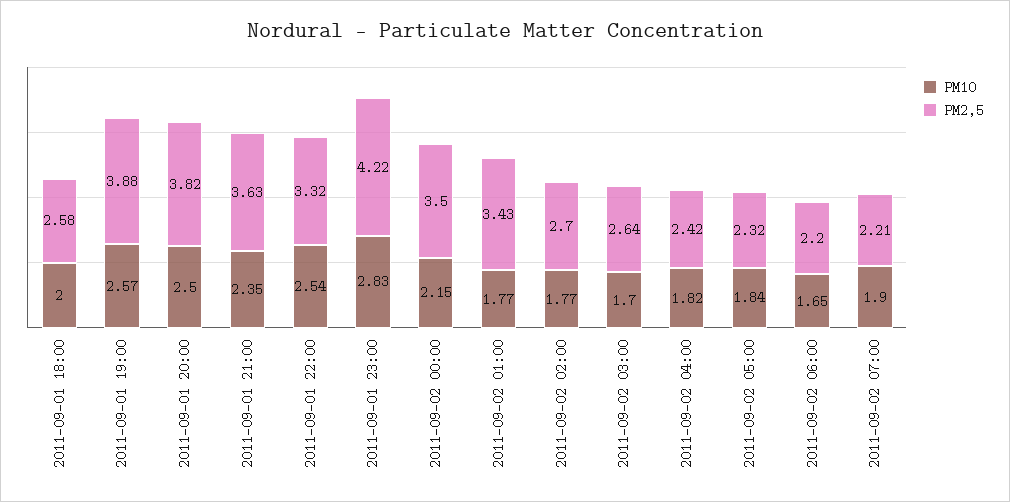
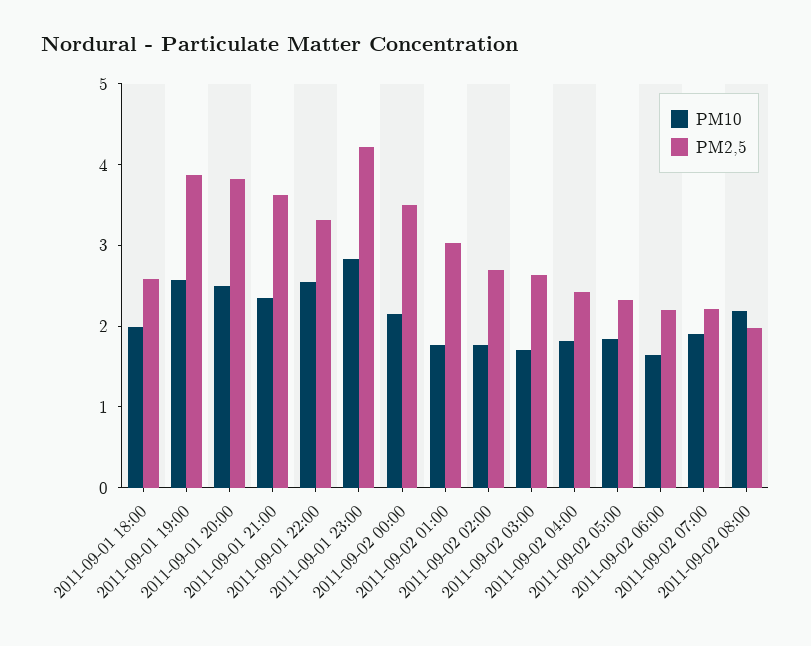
PM2,5, 2011-09-02 01:00: 3.43 -> 3
PM10, 2011-09-02 08:00: none -> 2.2
PM2,5, 2011-09-02 08:00: none -> 2

